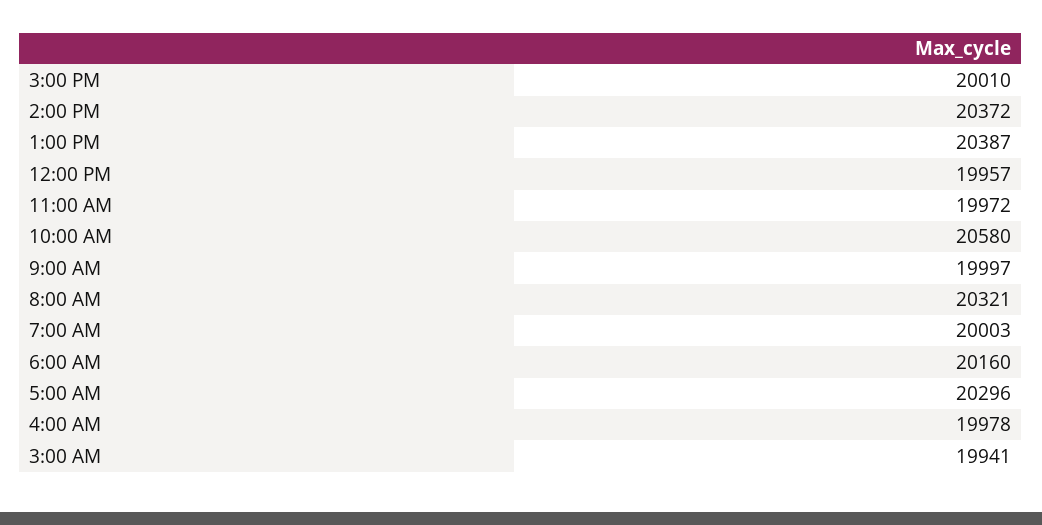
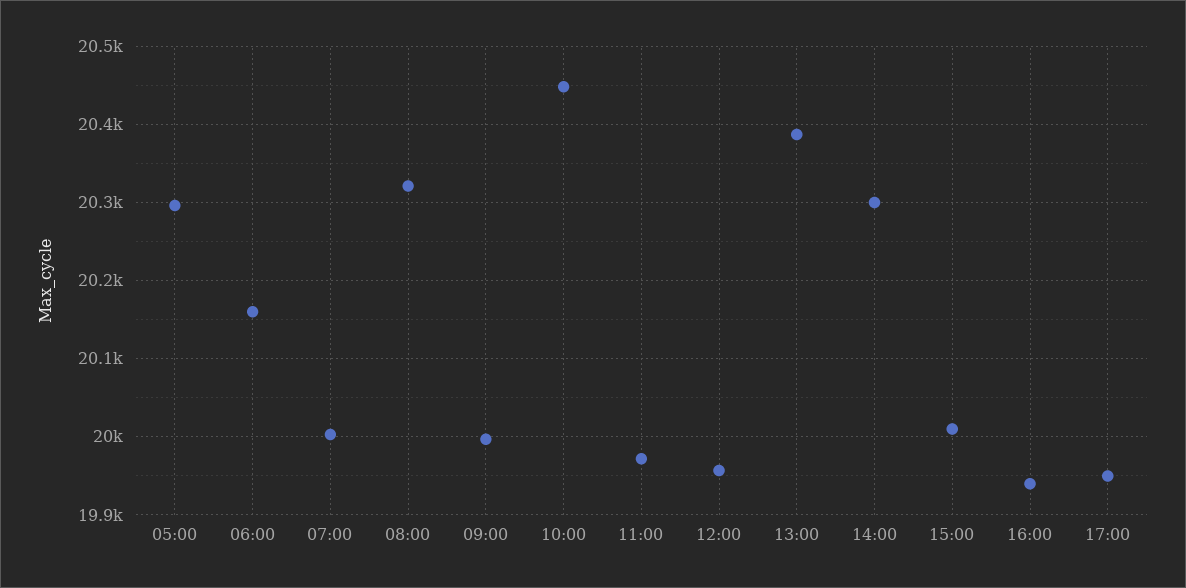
2:00 PM: 20372 -> 20300
10:00 AM: 20580 -> 20450
4:00 AM: 19978 -> none
3:00 AM: 19941 -> none
16:00: none -> 19940
17:00: none -> 19950

